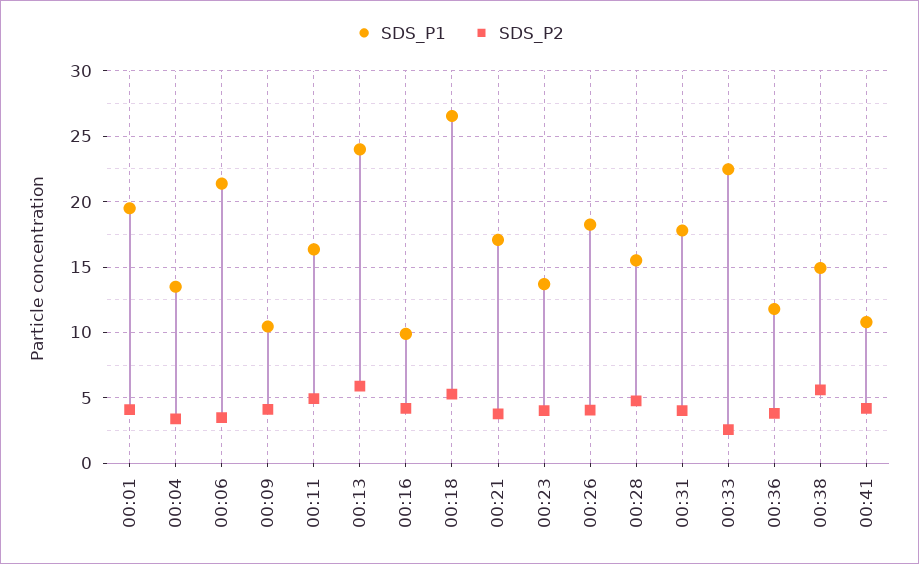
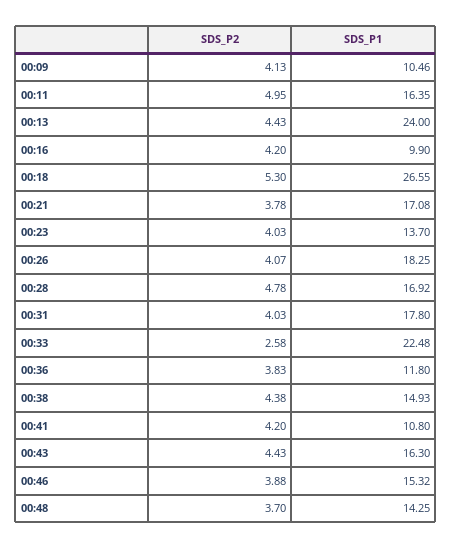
SDS_P1, 00:01: 19.5 -> none
SDS_P2, 00:01: 4 -> none
SDS_P1, 00:04: 13.5 -> none
SDS_P2, 00:04: 3.5 -> none
SDS_P1, 00:06: 21.5 -> none
SDS_P2, 00:06: 3.5 -> none
SDS_P2, 00:13: 6 -> 4.43
SDS_P1, 00:28: 15.5 -> 16.92
SDS_P2, 00:38: 5.5 -> 4.38
SDS_P2, 00:43: none -> 4.43
SDS_P1, 00:43: none -> 16.3
SDS_P2, 00:46: none -> 3.88
SDS_P1, 00:46: none -> 15.32
SDS_P2, 00:48: none -> 3.7
SDS_P1, 00:48: none -> 14.25

